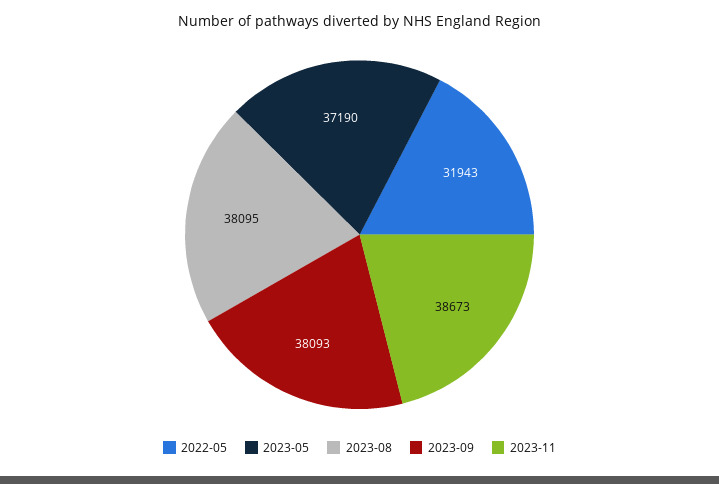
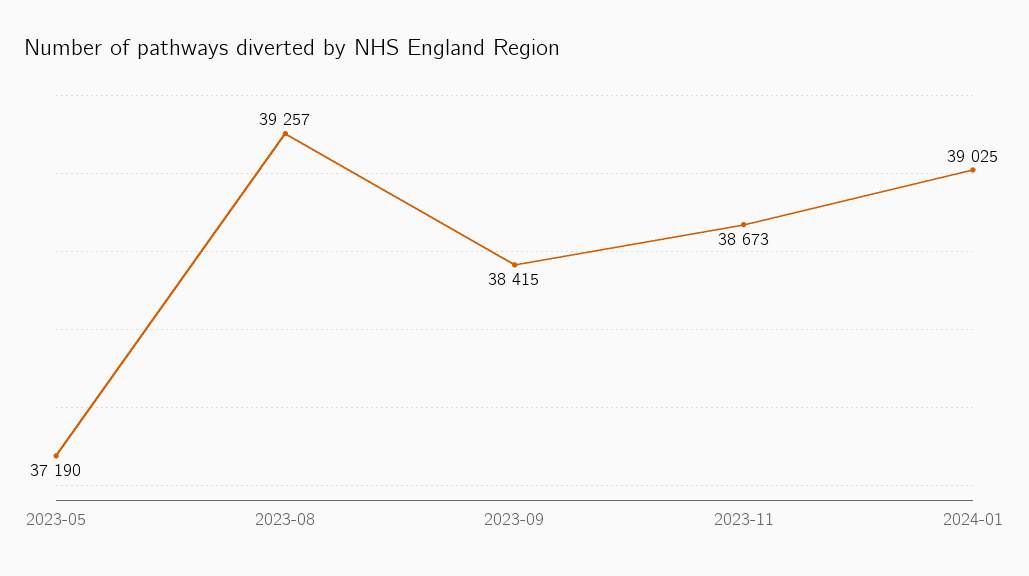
2022-05: 31943 -> none
2023-08: 38095 -> 39257
2023-09: 38093 -> 38415
2024-01: none -> 39025

